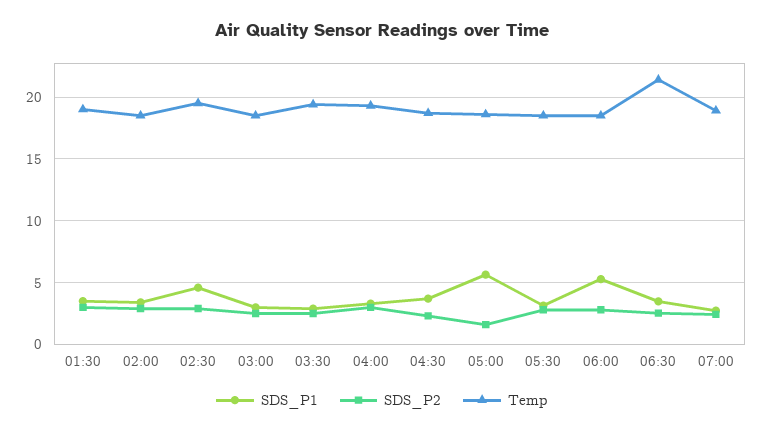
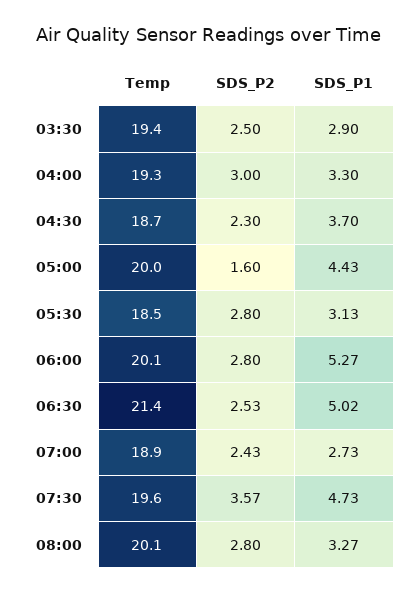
SDS_P1, 01:30: 3.5 -> none
SDS_P2, 01:30: 3 -> none
Temp, 01:30: 19 -> none
SDS_P1, 02:00: 3.5 -> none
SDS_P2, 02:00: 3 -> none
Temp, 02:00: 18.5 -> none
SDS_P1, 02:30: 4.5 -> none
SDS_P2, 02:30: 3 -> none
Temp, 02:30: 19.5 -> none
SDS_P1, 03:00: 3 -> none
SDS_P2, 03:00: 2.5 -> none
Temp, 03:00: 18.5 -> none
SDS_P1, 05:00: 5.5 -> 4.43
Temp, 05:00: 18.5 -> 20
Temp, 06:00: 18.5 -> 20.1
SDS_P1, 06:30: 3.5 -> 5.02
Temp, 07:30: none -> 19.6
SDS_P2, 07:30: none -> 3.57
SDS_P1, 07:30: none -> 4.73
Temp, 08:00: none -> 20.1
SDS_P2, 08:00: none -> 2.8
SDS_P1, 08:00: none -> 3.27

